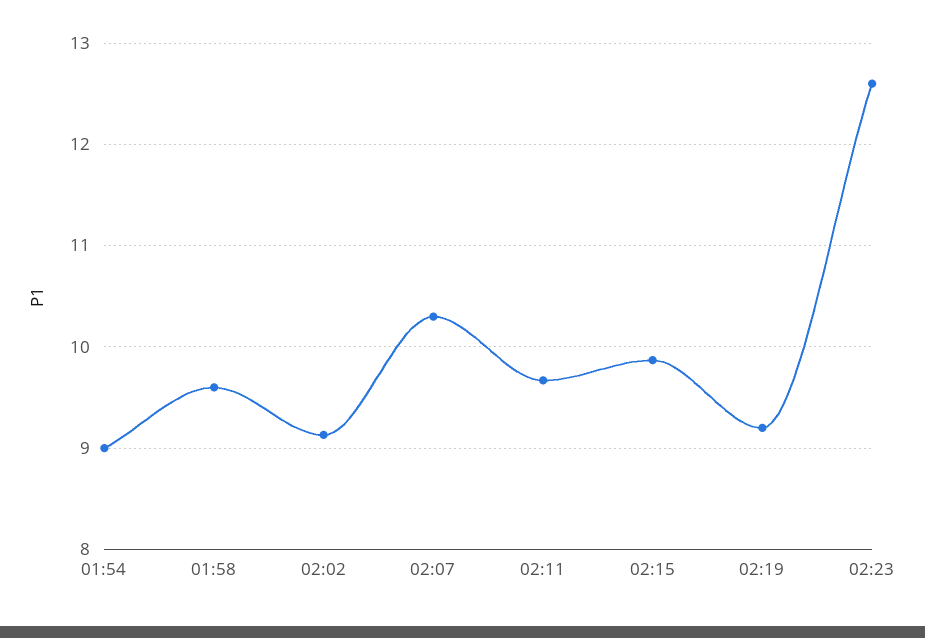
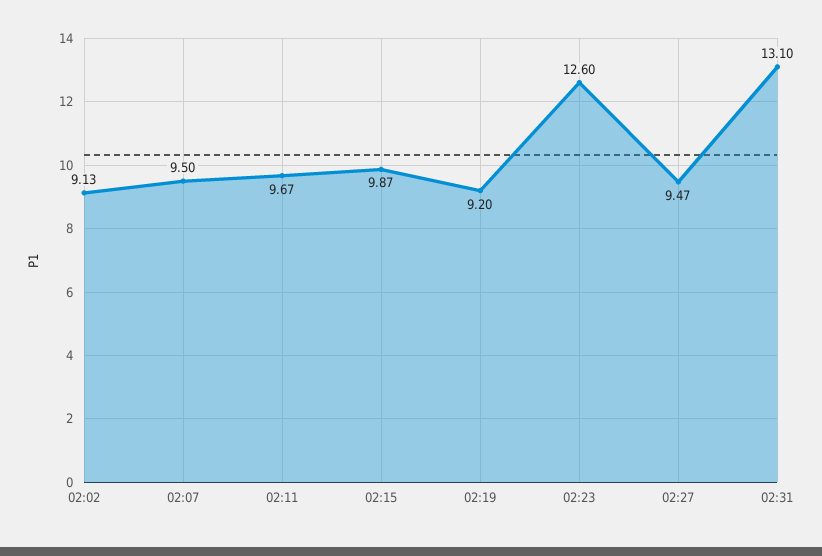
01:54: 9 -> none
01:58: 9.6 -> none
02:07: 10.3 -> 9.5
02:27: none -> 9.47
02:31: none -> 13.1

